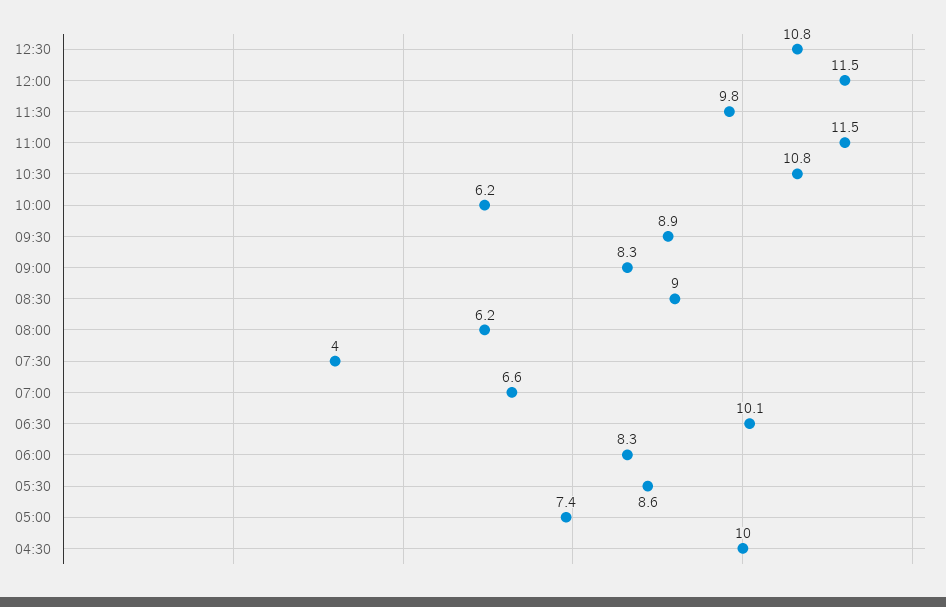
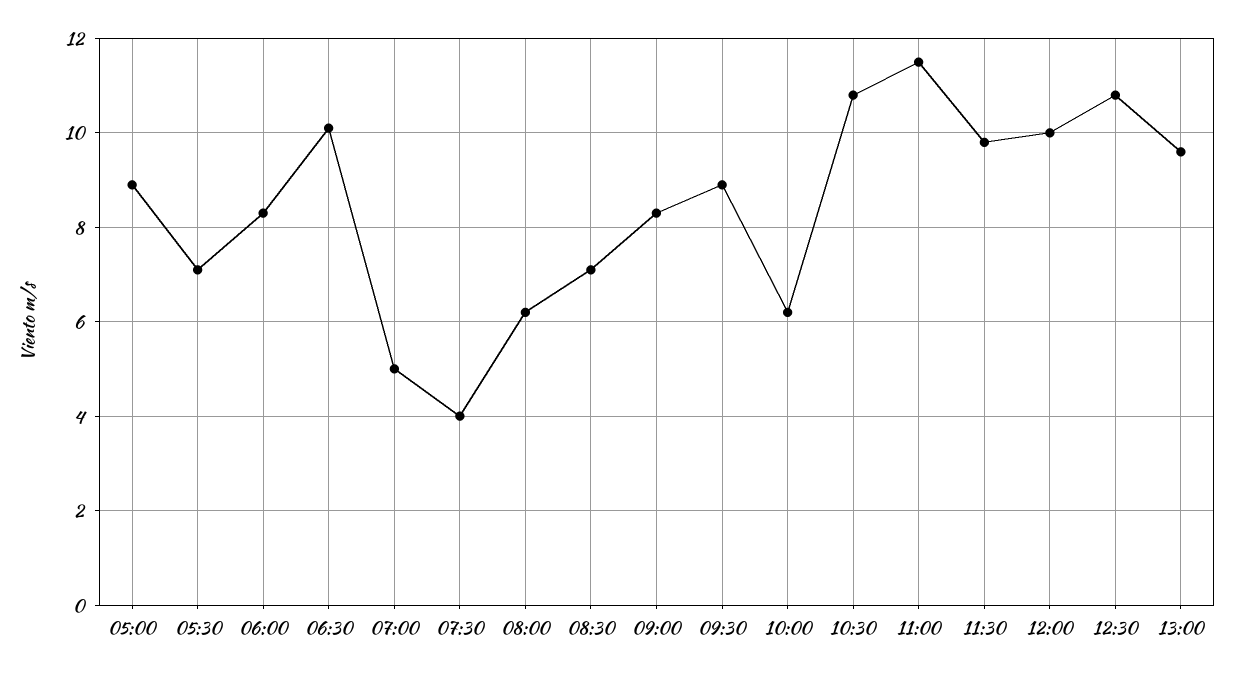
12:00: 11.5 -> 10
08:30: 9 -> 7
07:00: 6.6 -> 5
05:30: 8.6 -> 7
05:00: 7.4 -> 9
04:30: 10 -> none
13:00: none -> 9.5

